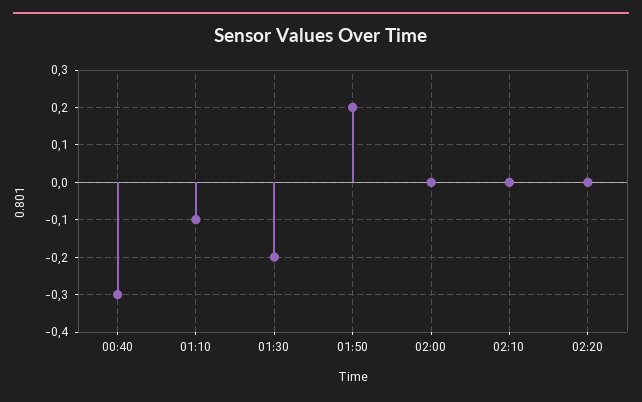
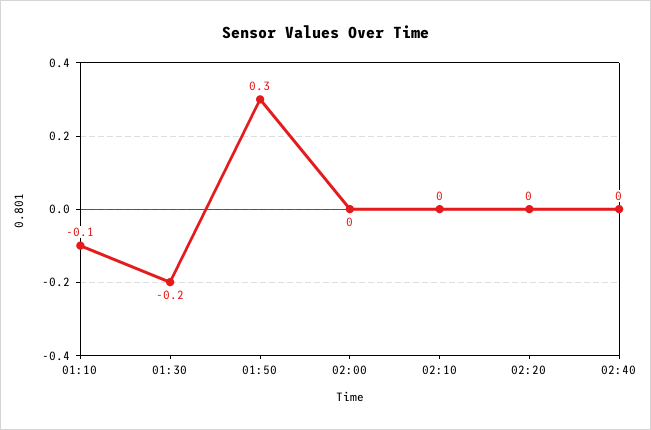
00:40: -0.3 -> none
01:50: 0.2 -> 0.3
02:40: none -> 0

